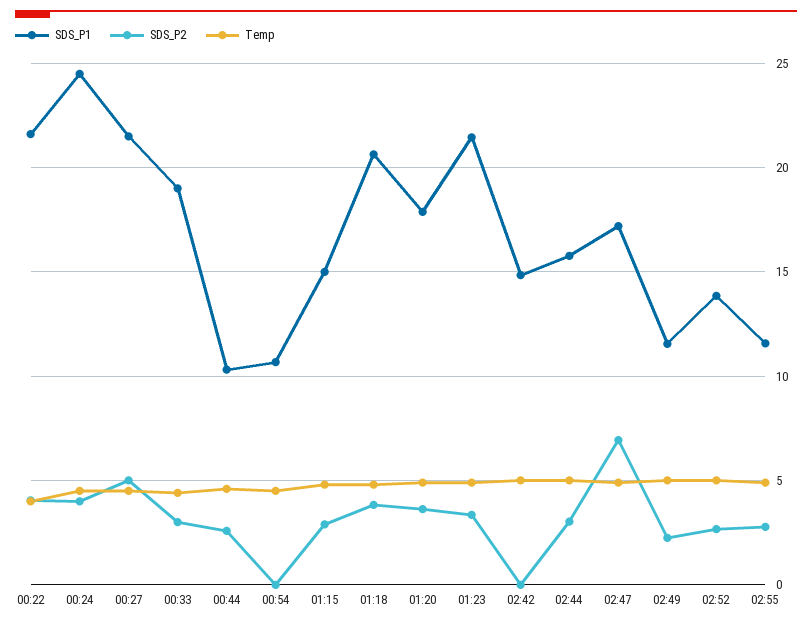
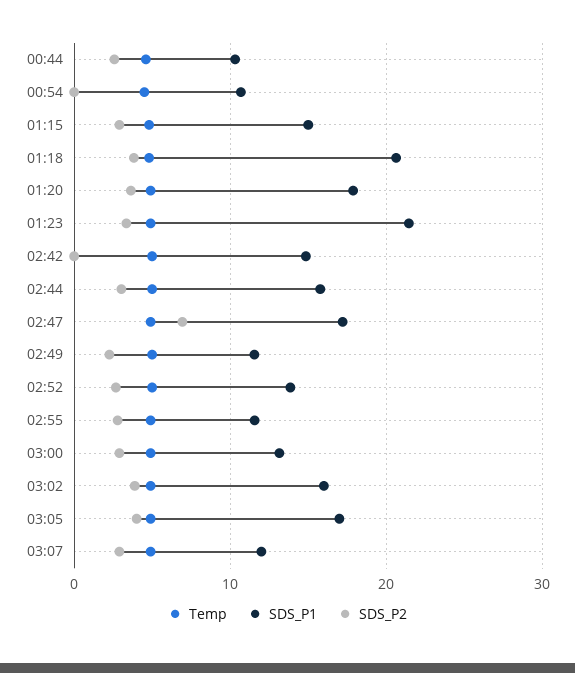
SDS_P1, 00:22: 21.5 -> none
SDS_P2, 00:22: 4 -> none
Temp, 00:22: 4 -> none
SDS_P1, 00:24: 24.5 -> none
SDS_P2, 00:24: 4 -> none
Temp, 00:24: 4.5 -> none
SDS_P1, 00:27: 21.5 -> none
SDS_P2, 00:27: 5 -> none
Temp, 00:27: 4.5 -> none
SDS_P1, 00:33: 19 -> none
SDS_P2, 00:33: 3 -> none
Temp, 00:33: 4.5 -> none
Temp, 03:00: none -> 5
SDS_P1, 03:00: none -> 13
SDS_P2, 03:00: none -> 3
Temp, 03:02: none -> 5
SDS_P1, 03:02: none -> 16
SDS_P2, 03:02: none -> 4
Temp, 03:05: none -> 5
SDS_P1, 03:05: none -> 17
SDS_P2, 03:05: none -> 4
Temp, 03:07: none -> 5
SDS_P1, 03:07: none -> 12
SDS_P2, 03:07: none -> 3

